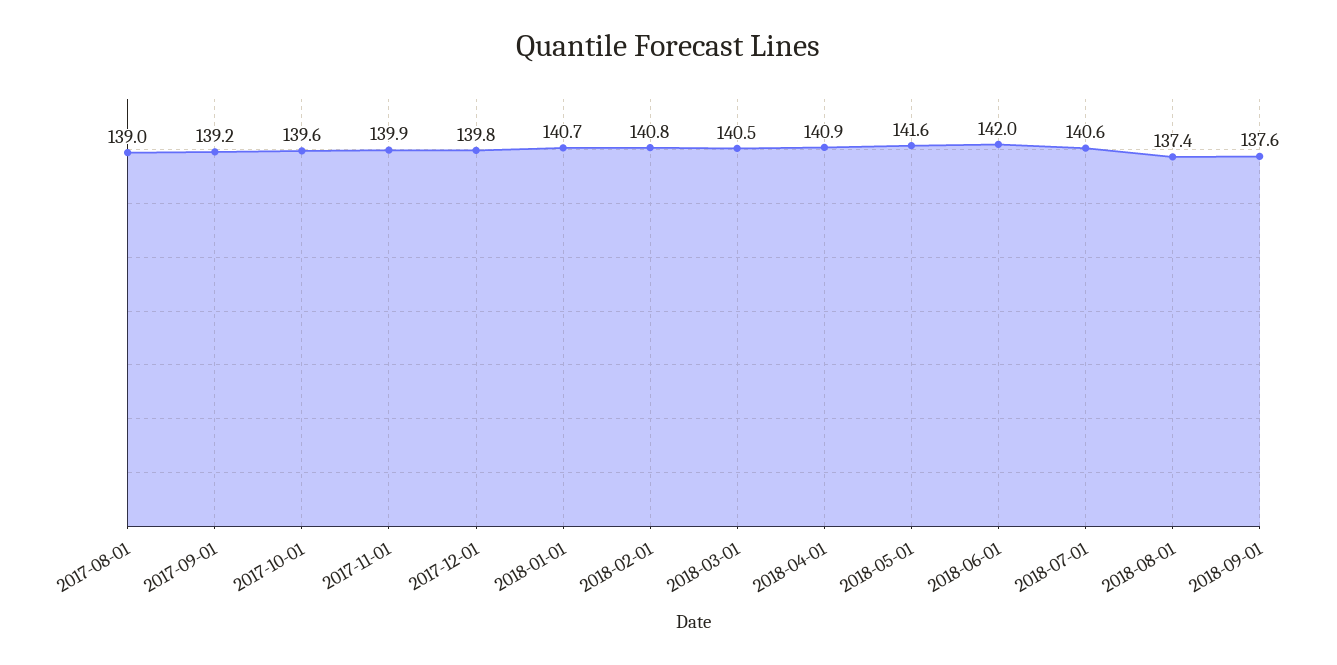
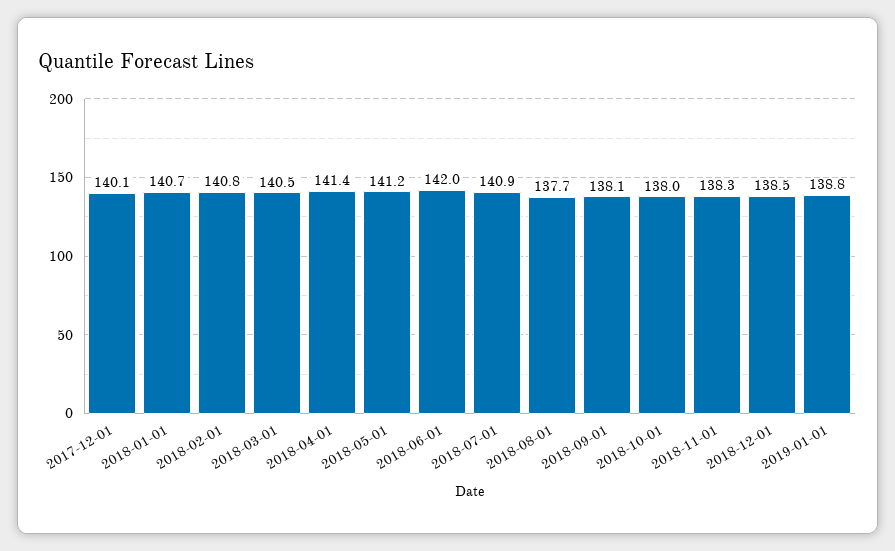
2017-08-01: 139 -> none
2017-09-01: 139.2 -> none
2017-10-01: 139.6 -> none
2017-11-01: 139.9 -> none
2017-12-01: 139.8 -> 140.1
2018-04-01: 140.9 -> 141.4
2018-05-01: 141.6 -> 141.2
2018-07-01: 140.6 -> 140.9
2018-08-01: 137.4 -> 137.7
2018-09-01: 137.6 -> 138.1
2018-10-01: none -> 138
2018-11-01: none -> 138.3
2018-12-01: none -> 138.5
2019-01-01: none -> 138.8

